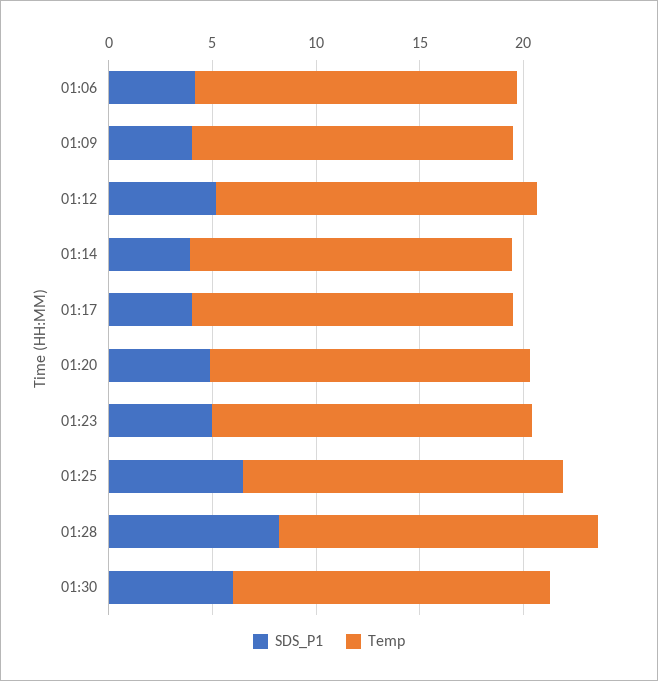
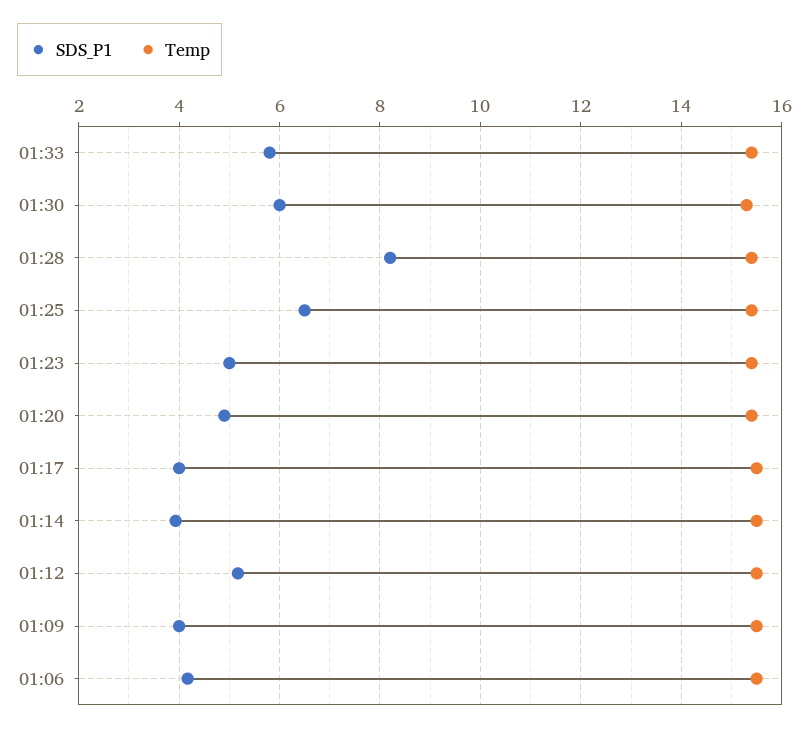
SDS_P1, 01:33: none -> 5.8
Temp, 01:33: none -> 15.4

